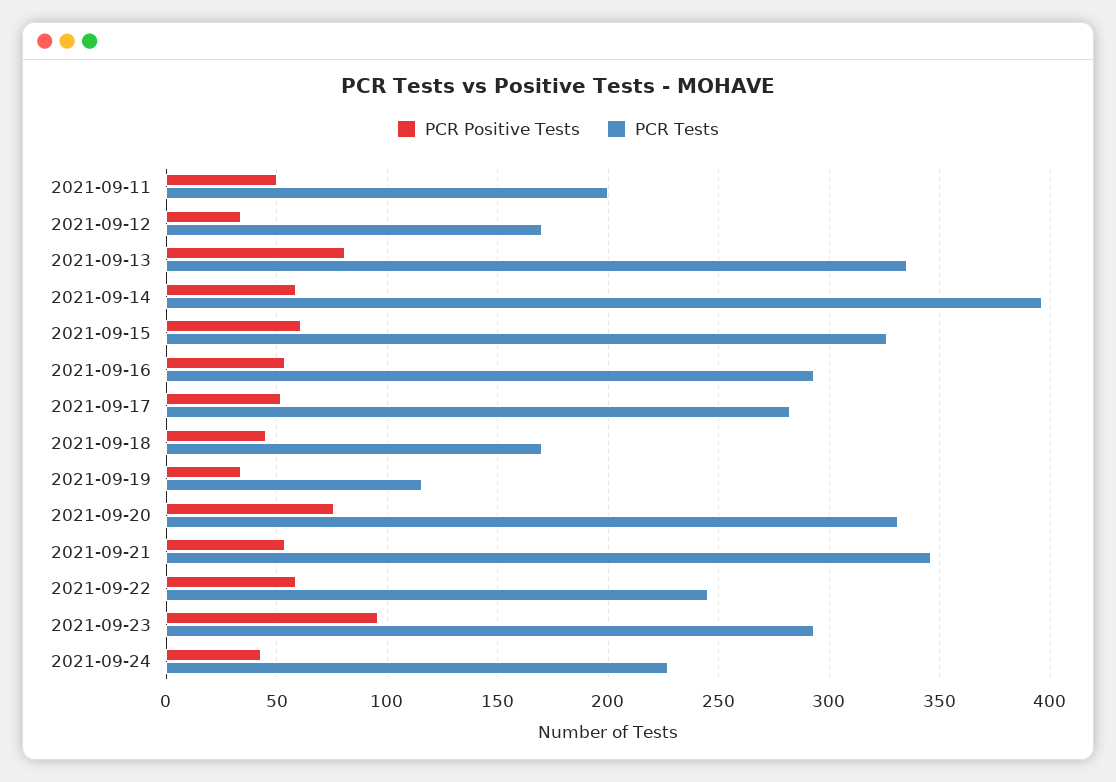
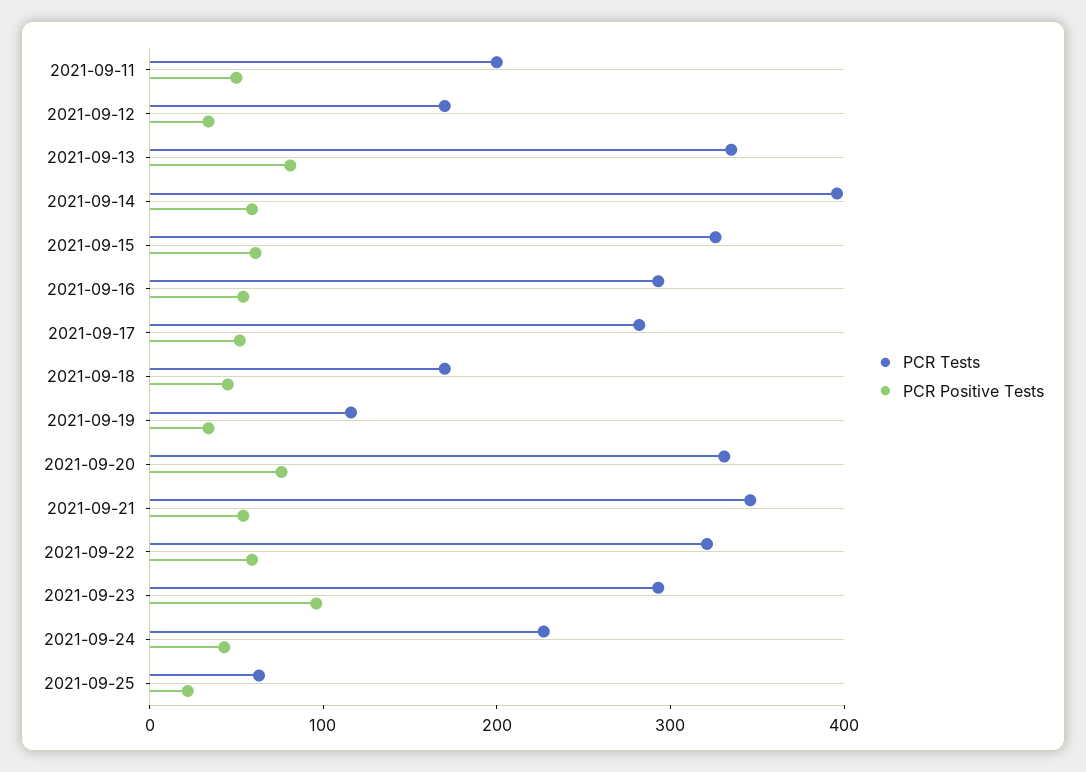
PCR Tests, 2021-09-22: 245 -> 320
PCR Tests, 2021-09-25: none -> 60
PCR Positive Tests, 2021-09-25: none -> 20

